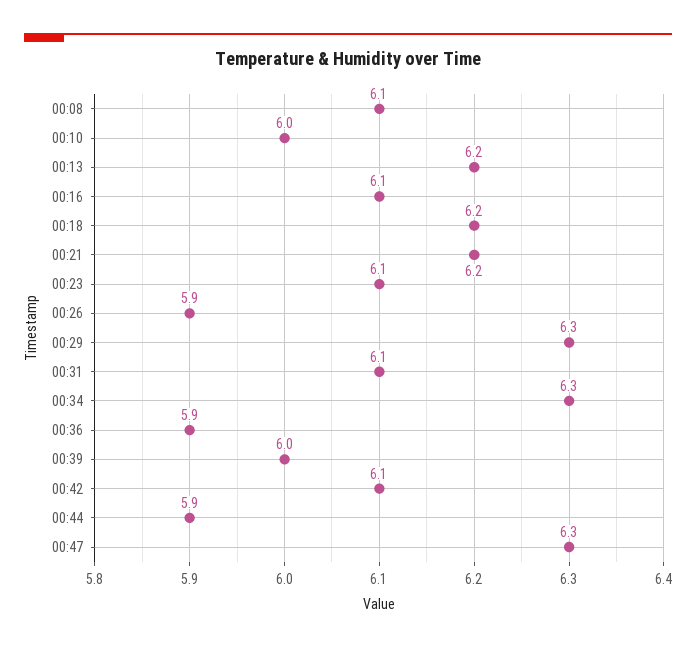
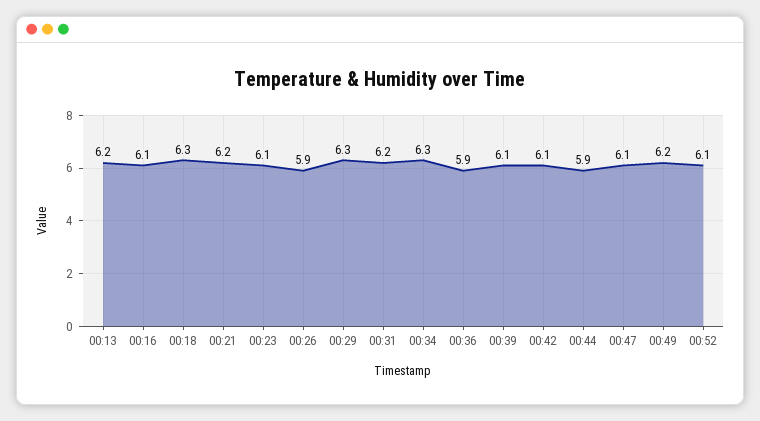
00:08: 6.1 -> none
00:10: 6 -> none
00:18: 6.2 -> 6.3
00:31: 6.1 -> 6.2
00:39: 6 -> 6.1
00:47: 6.3 -> 6.1
00:49: none -> 6.2
00:52: none -> 6.1

